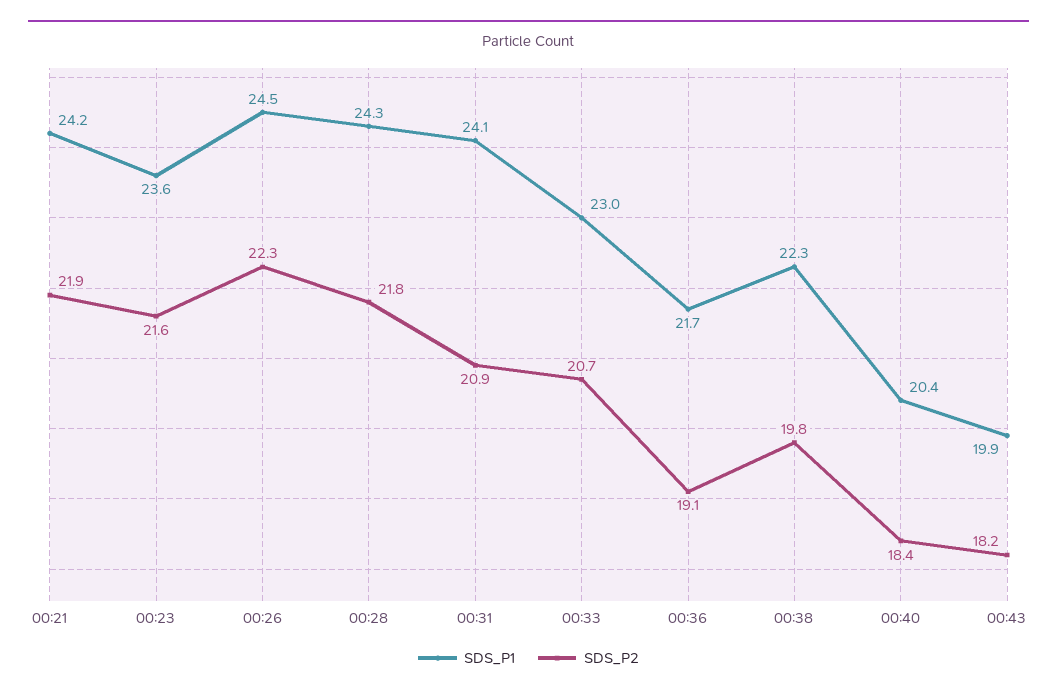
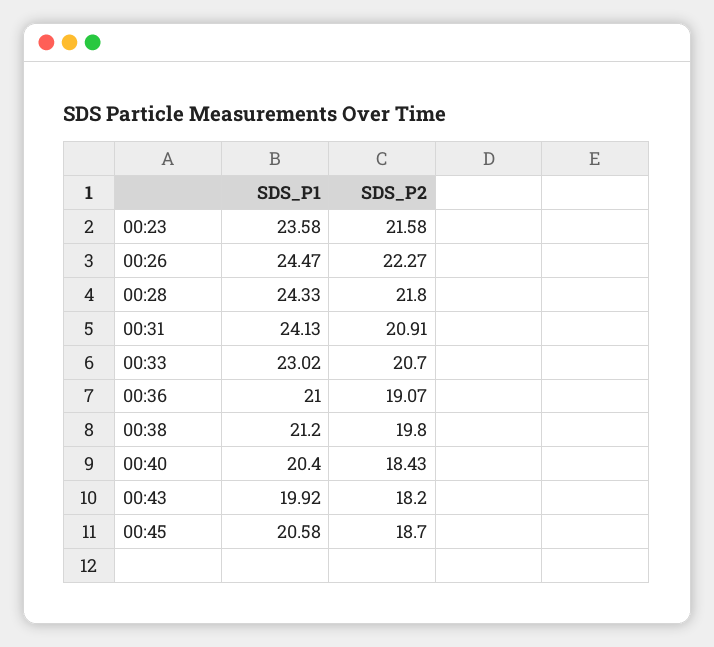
SDS_P1, 00:21: 24.2 -> none
SDS_P2, 00:21: 21.9 -> none
SDS_P1, 00:36: 21.7 -> 21
SDS_P1, 00:38: 22.3 -> 21.2
SDS_P1, 00:45: none -> 20.58
SDS_P2, 00:45: none -> 18.7

